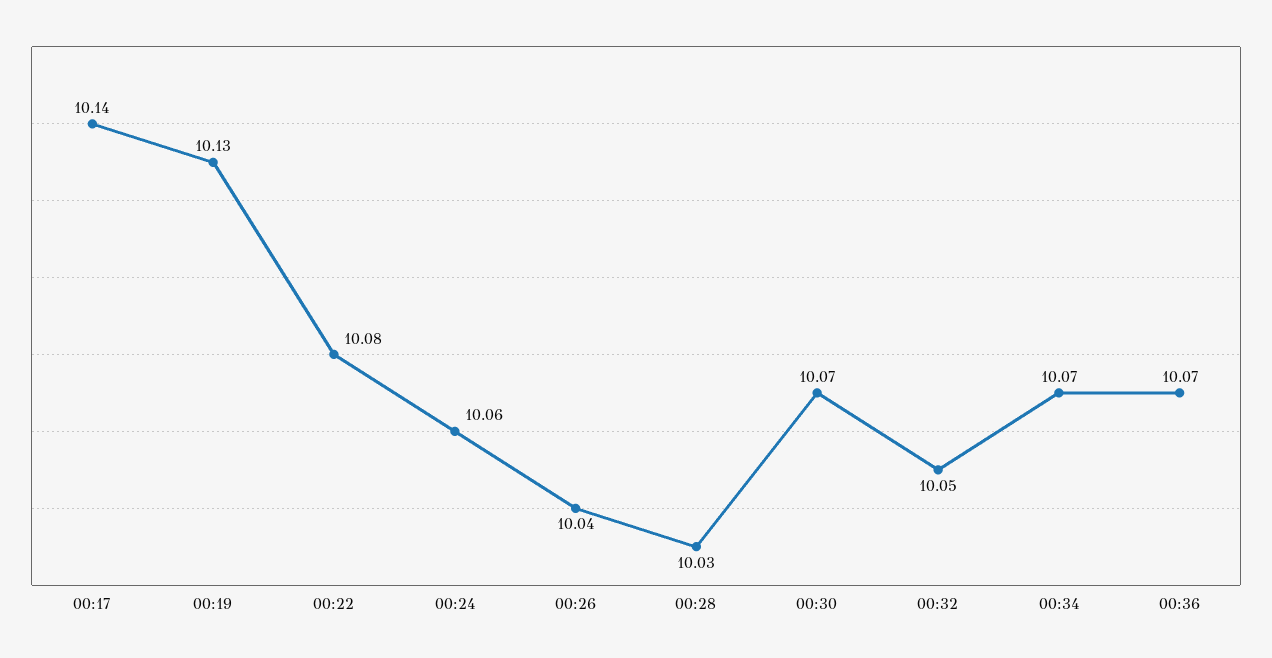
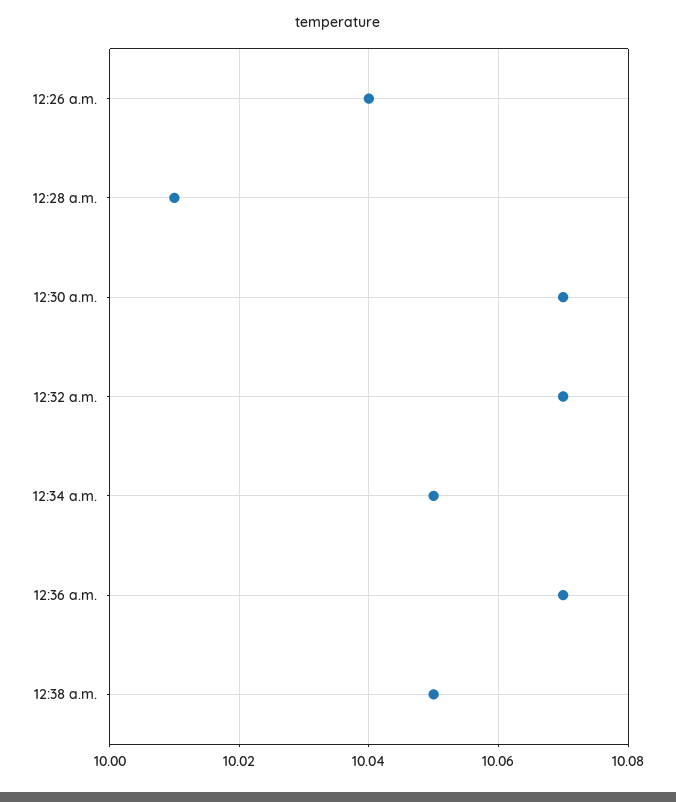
00:17: 10.14 -> none
00:19: 10.13 -> none
00:22: 10.08 -> none
00:24: 10.06 -> none
00:28: 10.03 -> 10.01
00:32: 10.05 -> 10.07
00:34: 10.07 -> 10.05
12:38 a.m.: none -> 10.05

